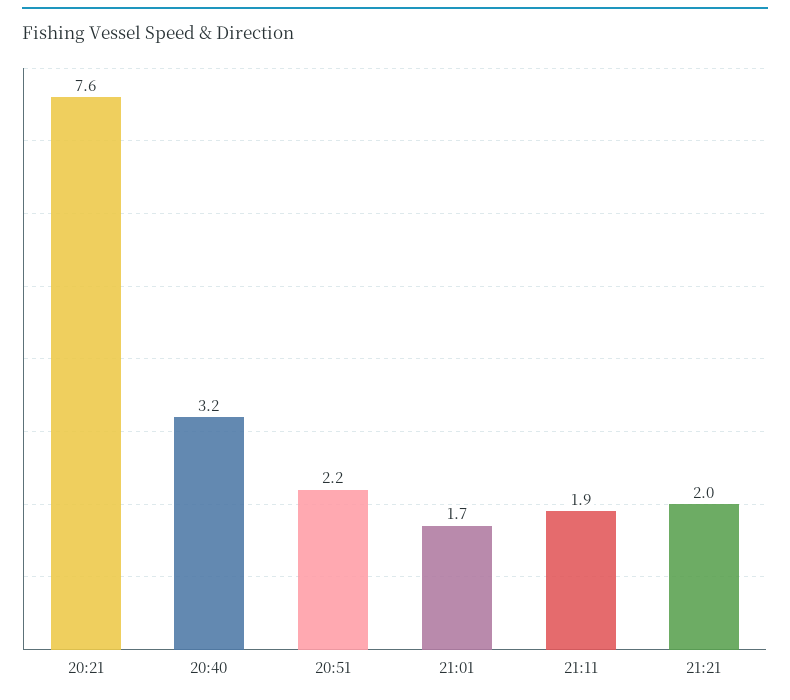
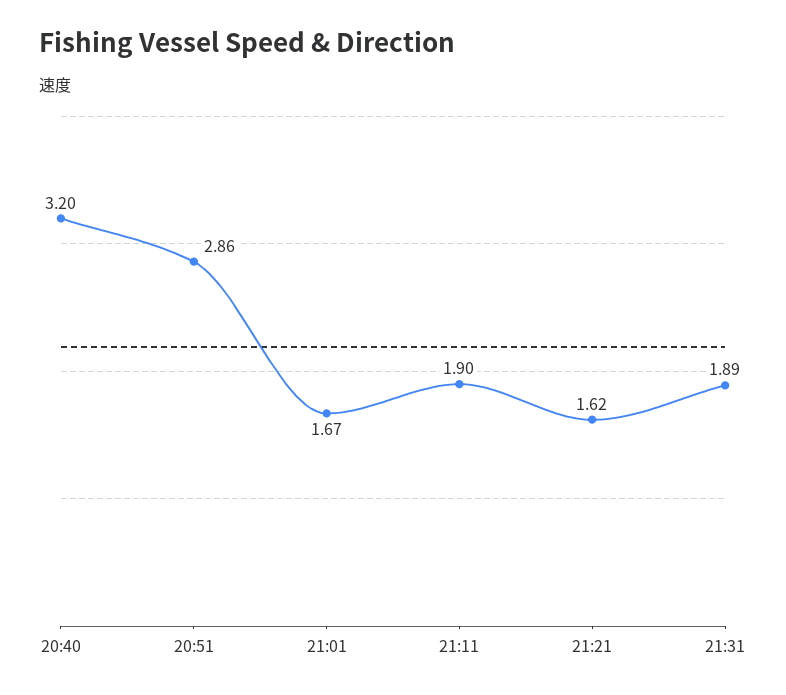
20:21: 7.6 -> none
20:51: 2.2 -> 2.86
21:21: 2 -> 1.62
21:31: none -> 1.89

